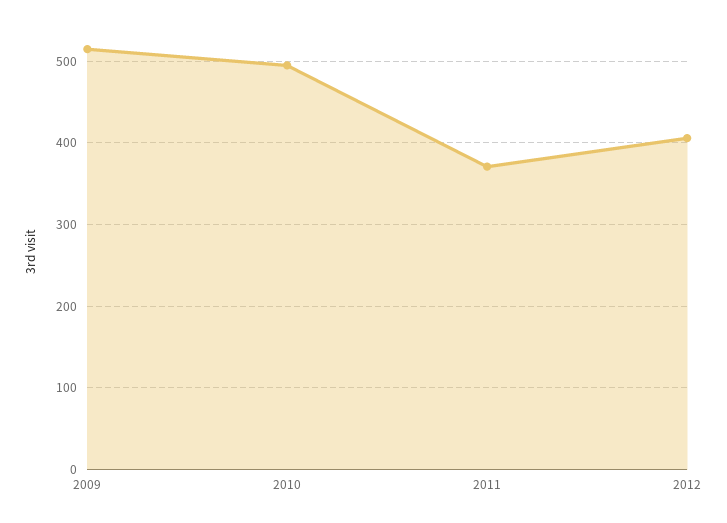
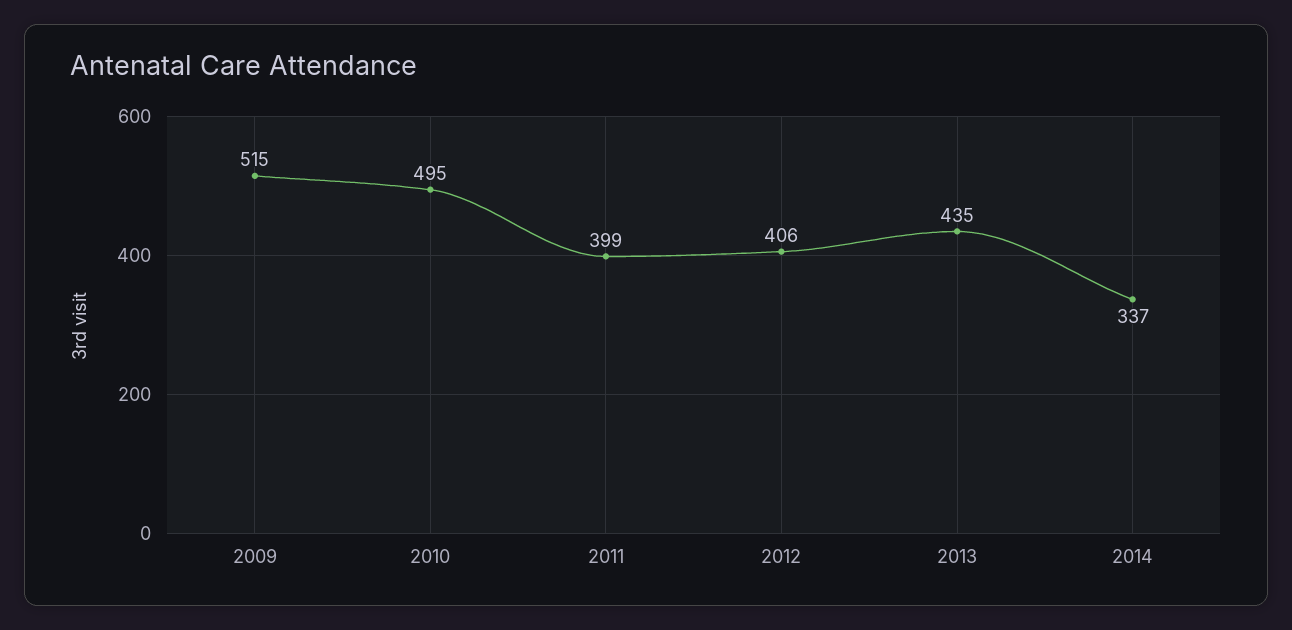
2011: 370 -> 399
2013: none -> 435
2014: none -> 337

